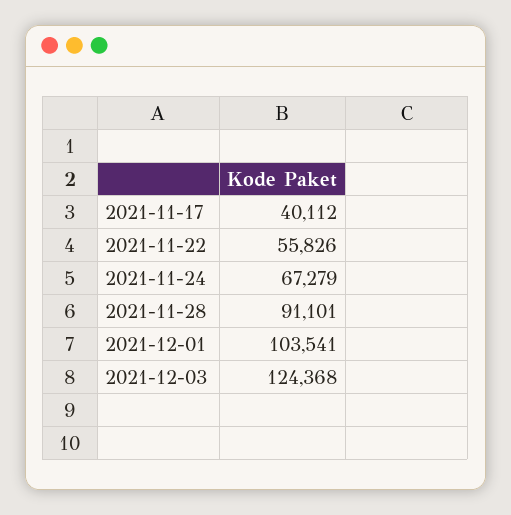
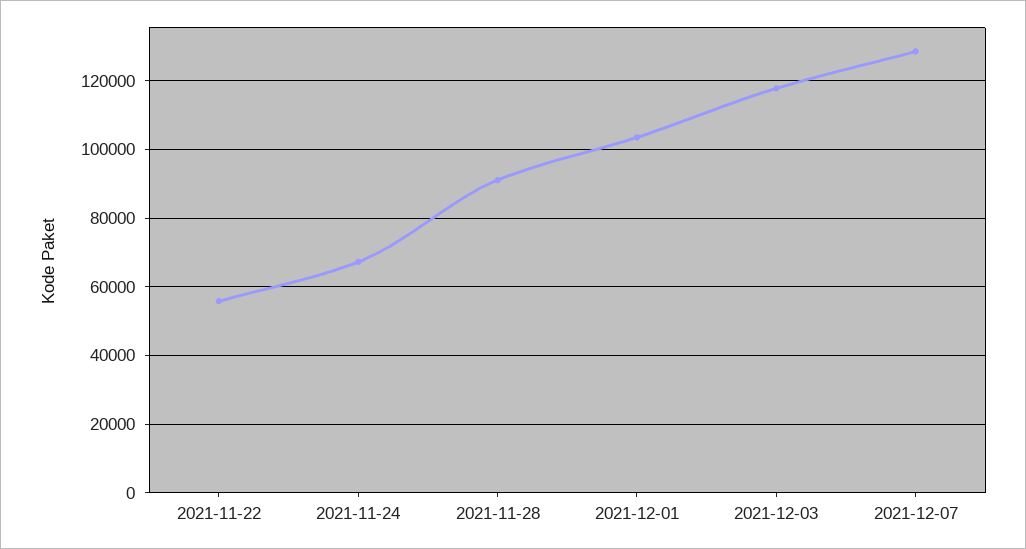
2021-11-17: 40112 -> none
2021-12-03: 124368 -> 118000
2021-12-07: none -> 128000

